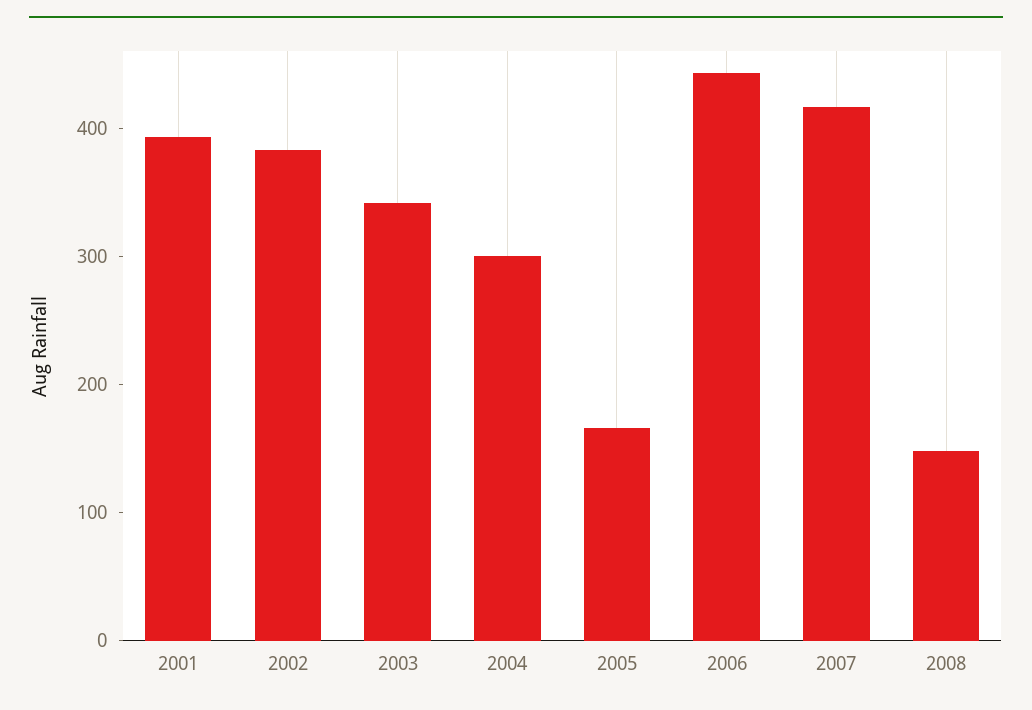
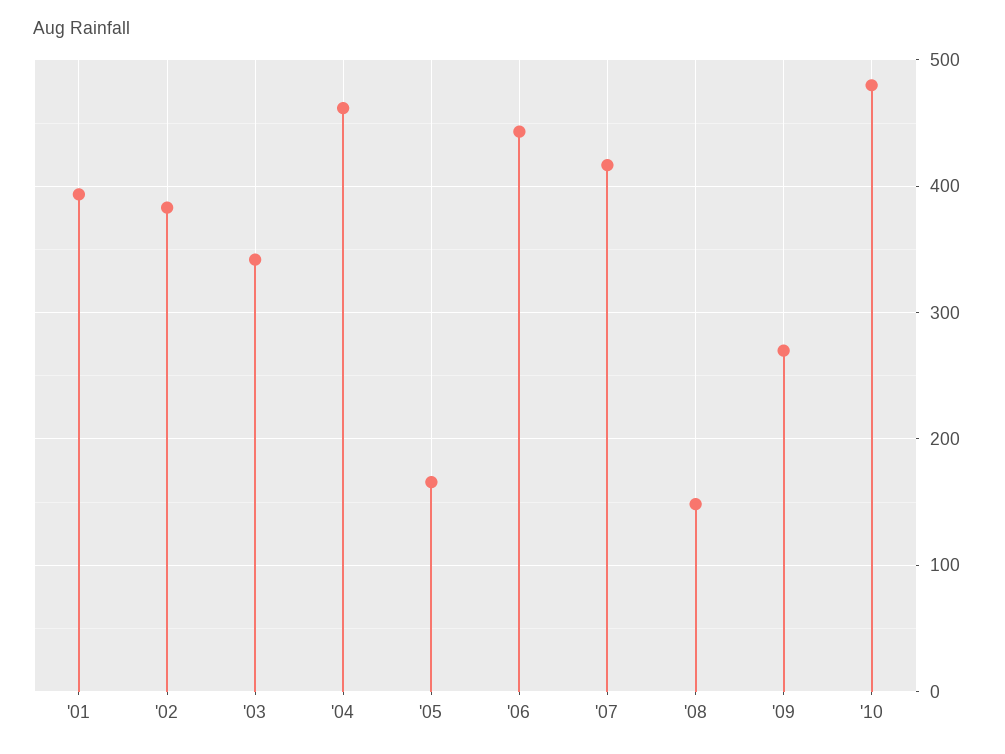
2004: 300 -> 460
'09: none -> 270
'10: none -> 480

